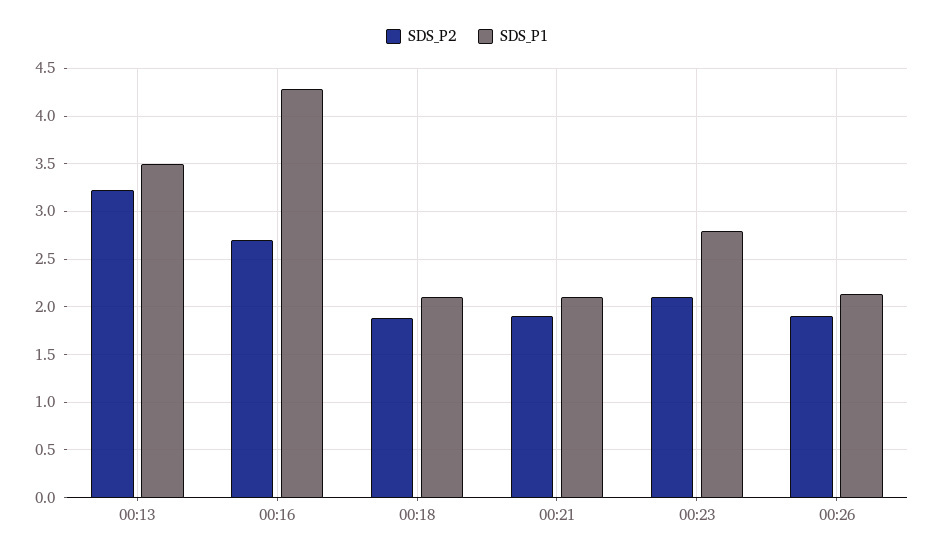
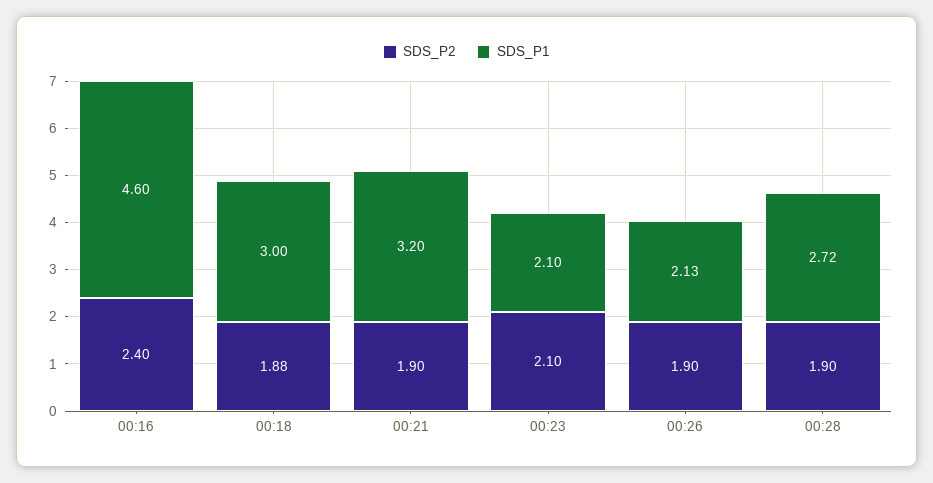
SDS_P2, 00:13: 3.2 -> none
SDS_P1, 00:13: 3.5 -> none
SDS_P2, 00:16: 2.7 -> 2.4
SDS_P1, 00:16: 4.3 -> 4.6
SDS_P1, 00:18: 2.1 -> 3
SDS_P1, 00:21: 2.1 -> 3.2
SDS_P1, 00:23: 2.8 -> 2.1
SDS_P2, 00:28: none -> 1.9
SDS_P1, 00:28: none -> 2.72

